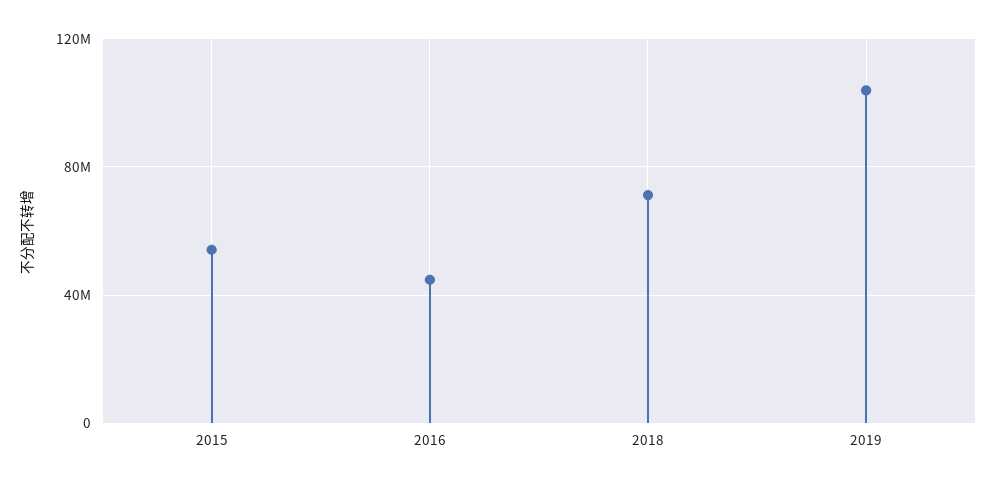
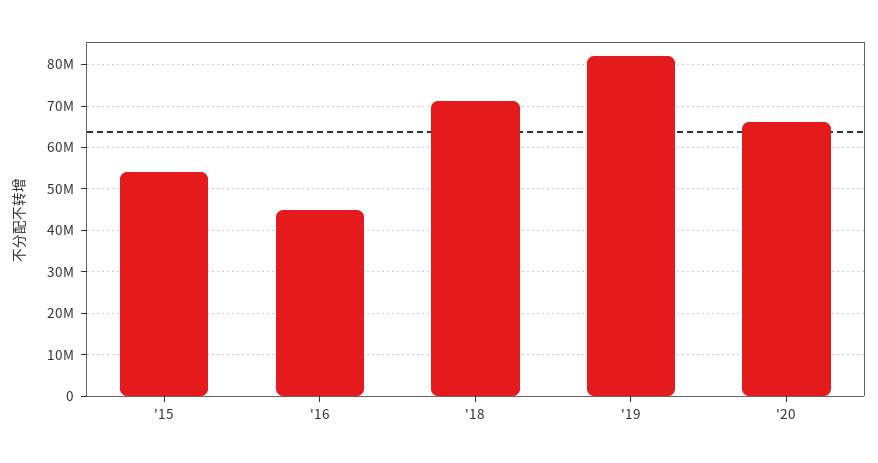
2019: 105000000 -> 82000000
'20: none -> 66000000

